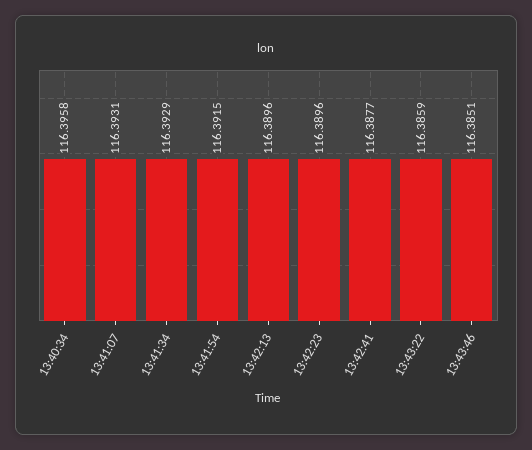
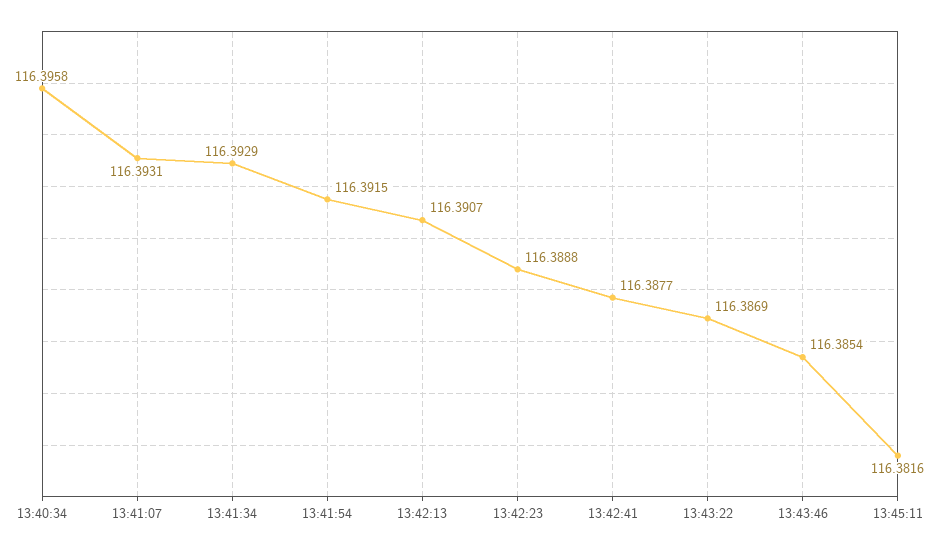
13:42:13: 116.3896 -> 116.3907
13:42:23: 116.3896 -> 116.3888
13:43:22: 116.3859 -> 116.3869
13:43:46: 116.3851 -> 116.3854
13:45:11: none -> 116.3816

